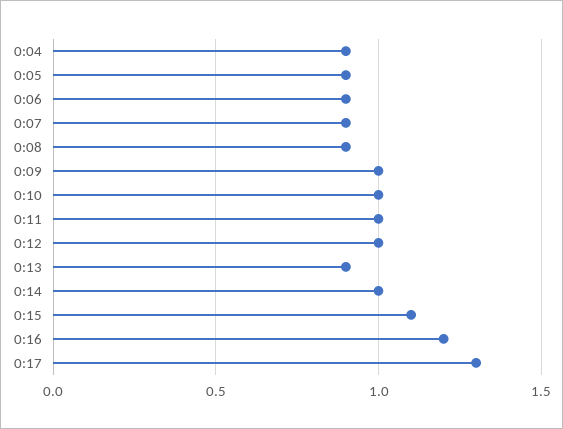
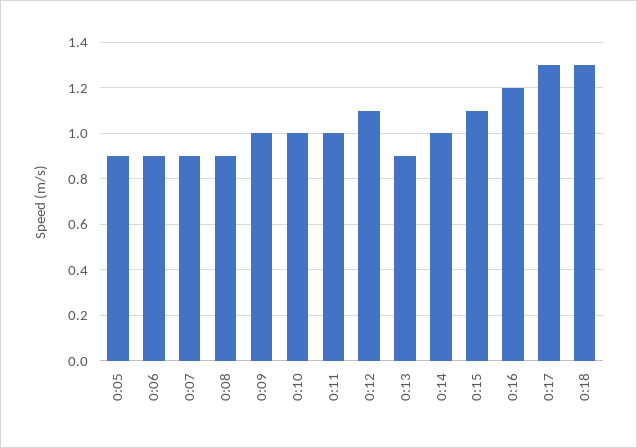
0:04: 0.9 -> none
0:12: 1 -> 1.1
0:18: none -> 1.3

